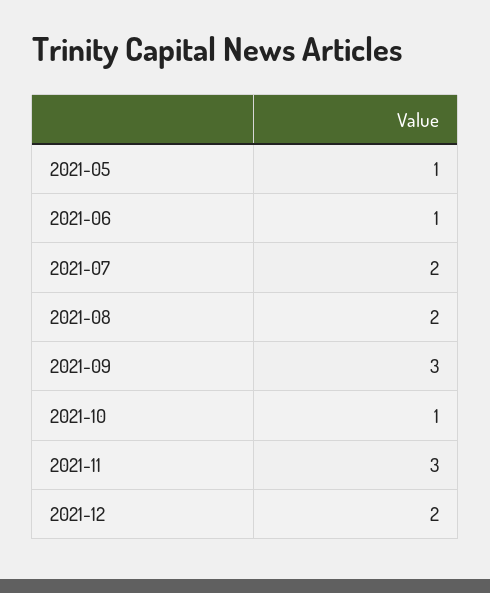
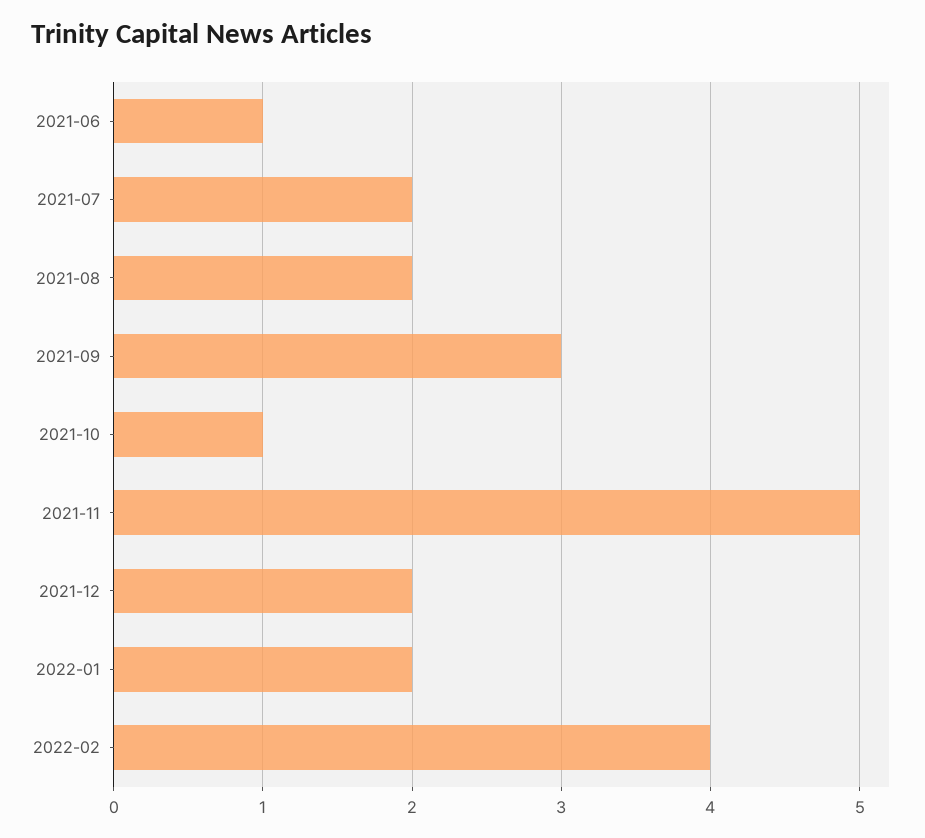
2021-05: 1 -> none
2021-11: 3 -> 5
2022-01: none -> 2
2022-02: none -> 4

